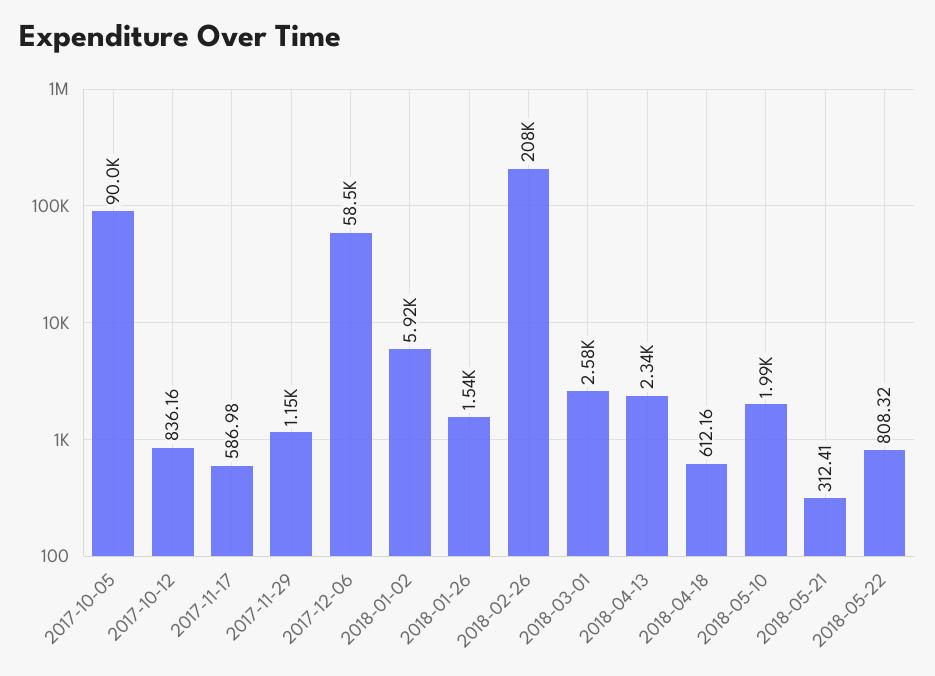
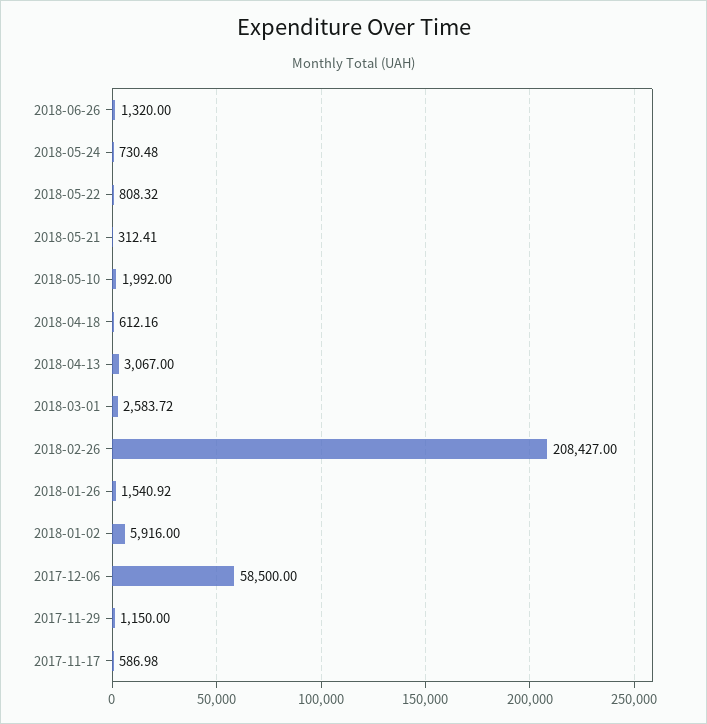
2017-10-05: 90000 -> none
2017-10-12: 836.16 -> none
2018-04-13: 2340 -> 3067
2018-06-26: none -> 1320
2018-05-24: none -> 730.48

